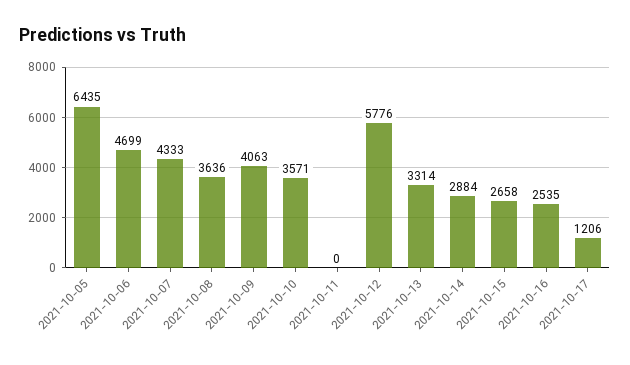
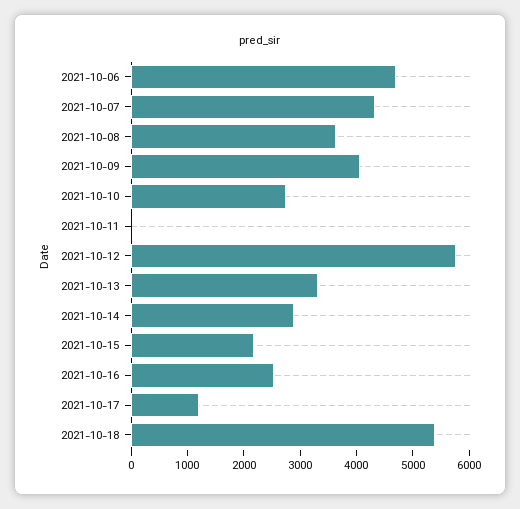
2021-10-05: 6435 -> none
2021-10-10: 3571 -> 2800
2021-10-15: 2658 -> 2200
2021-10-18: none -> 5400

